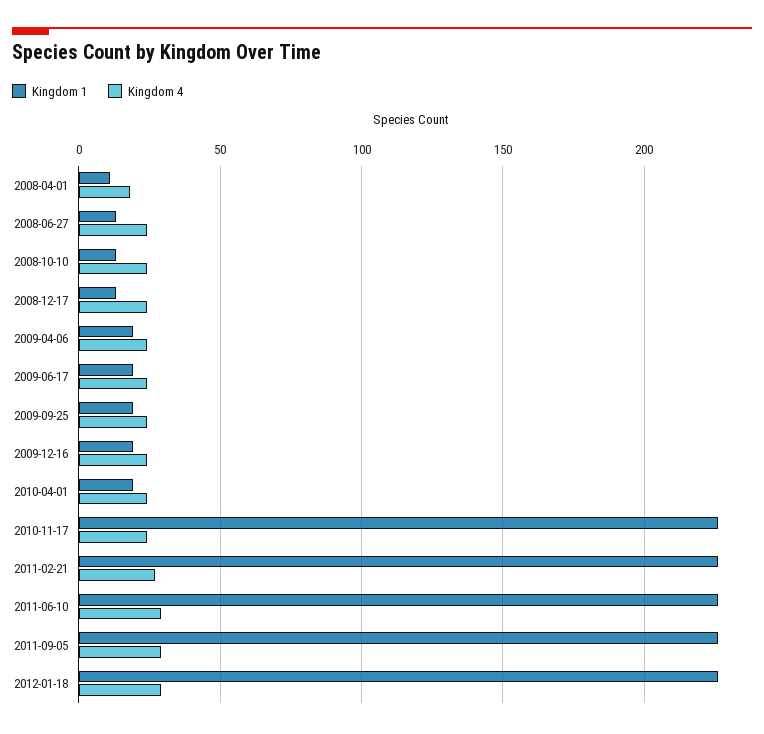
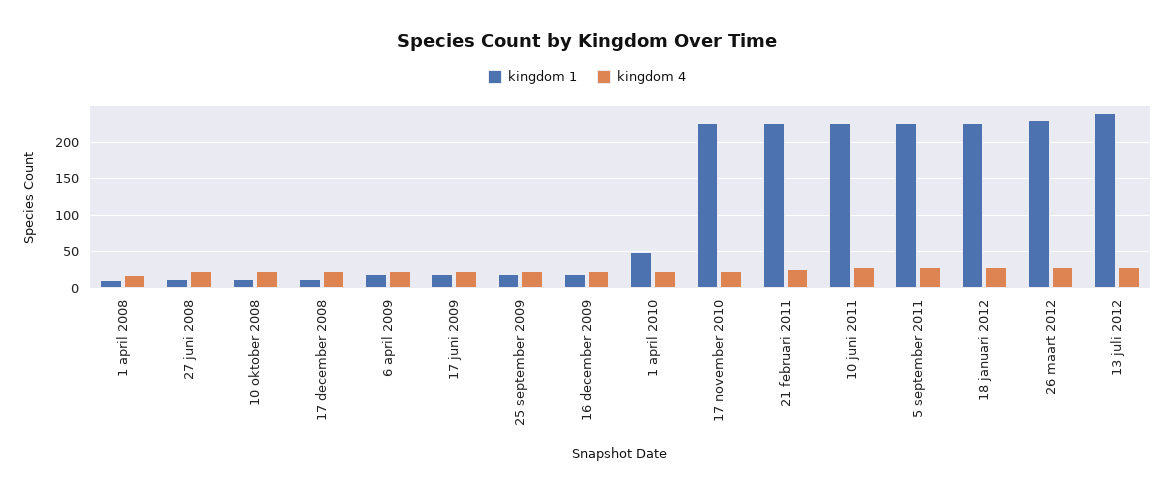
Kingdom 1, 2010-04-01: 20 -> 50
Kingdom 1, 26 maart 2012: none -> 230
Kingdom 4, 26 maart 2012: none -> 30
Kingdom 1, 13 juli 2012: none -> 240
Kingdom 4, 13 juli 2012: none -> 30

